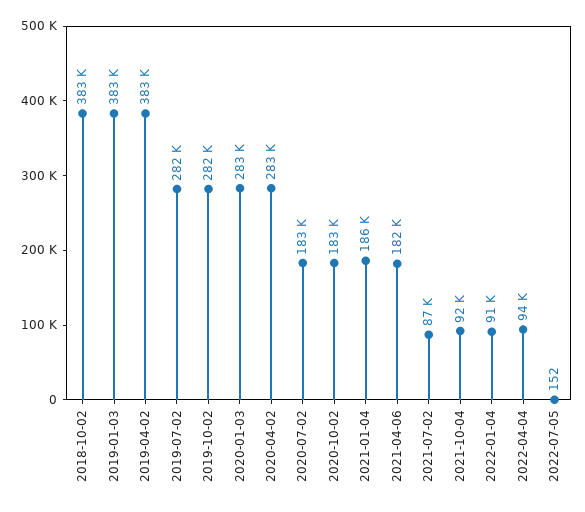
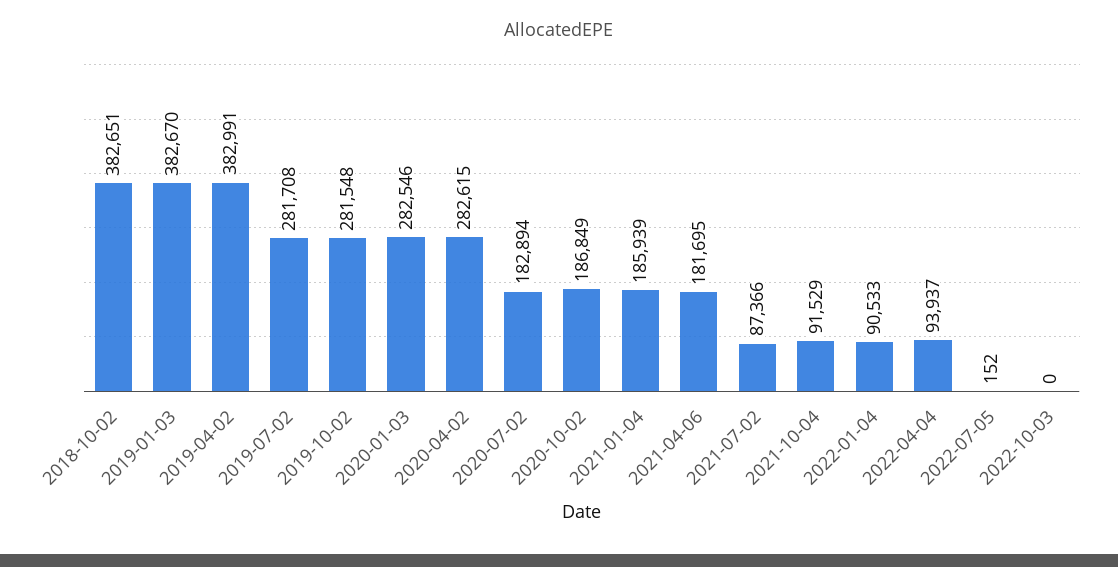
2020-10-02: 183000 -> 186849
2022-10-03: none -> 0

